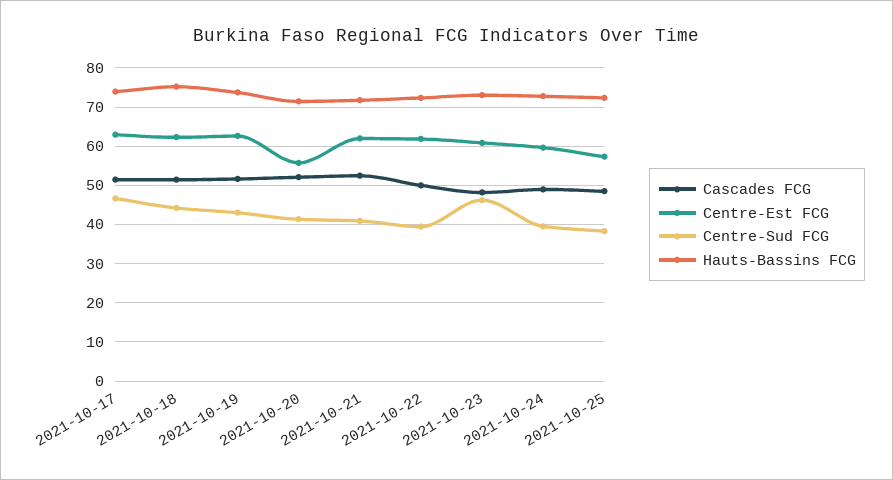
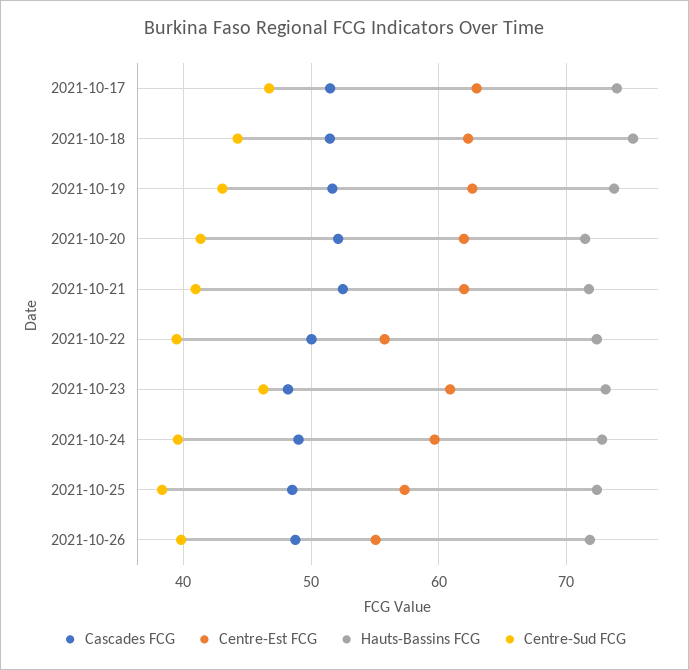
Centre-Est FCG, 2021-10-20: 56 -> 62
Centre-Est FCG, 2021-10-22: 62 -> 56
Cascades FCG, 2021-10-26: none -> 49
Centre-Est FCG, 2021-10-26: none -> 55
Hauts-Bassins FCG, 2021-10-26: none -> 72
Centre-Sud FCG, 2021-10-26: none -> 40

